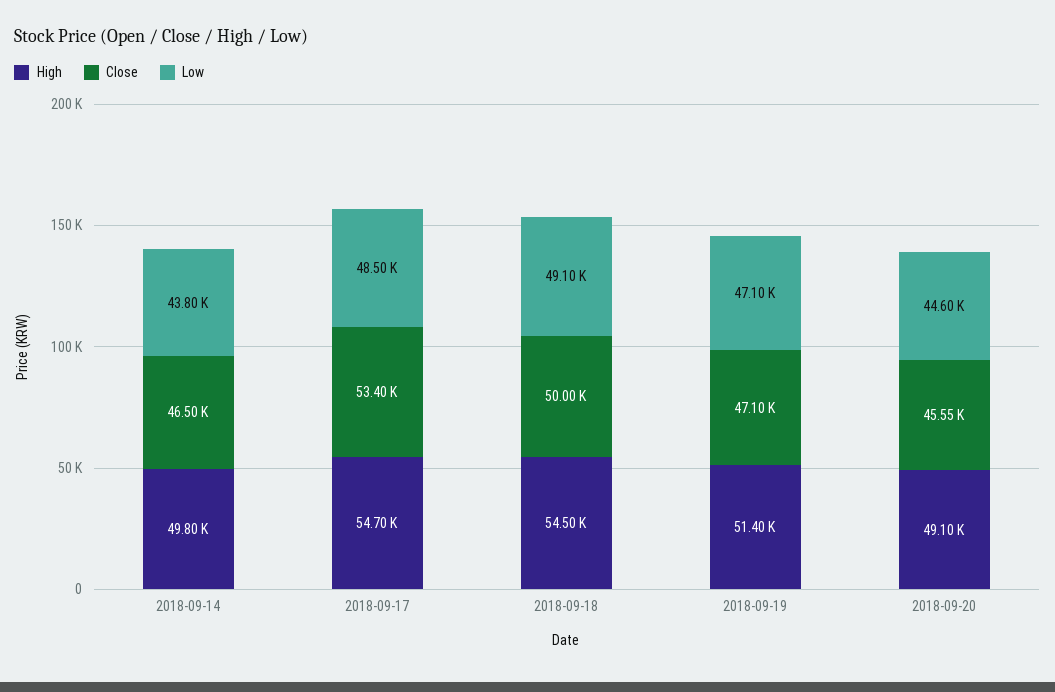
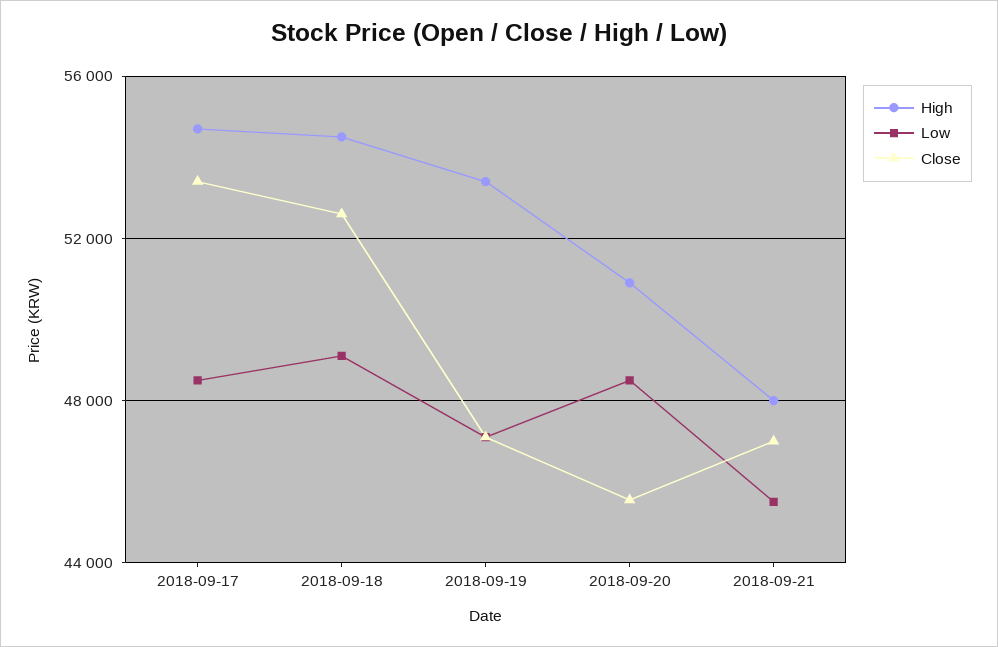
High, 2018-09-14: 49800 -> none
Close, 2018-09-14: 46500 -> none
Low, 2018-09-14: 43800 -> none
Close, 2018-09-18: 50000 -> 52500
High, 2018-09-19: 51400 -> 53500
High, 2018-09-20: 49100 -> 51000
Low, 2018-09-20: 44600 -> 48500
High, 2018-09-21: none -> 48000
Low, 2018-09-21: none -> 45500
Close, 2018-09-21: none -> 47000

